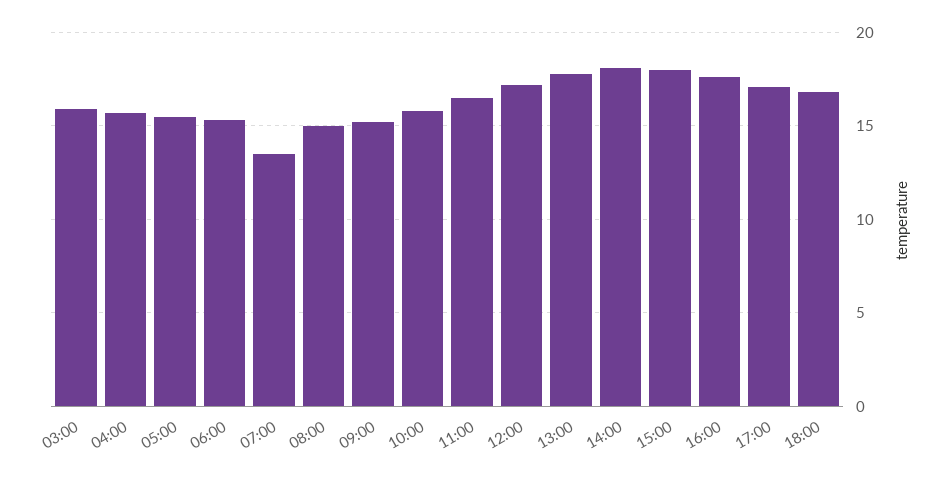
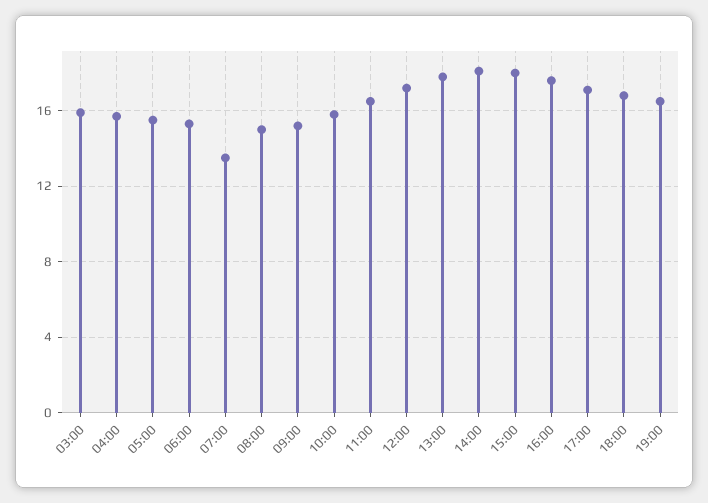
19:00: none -> 16.5

